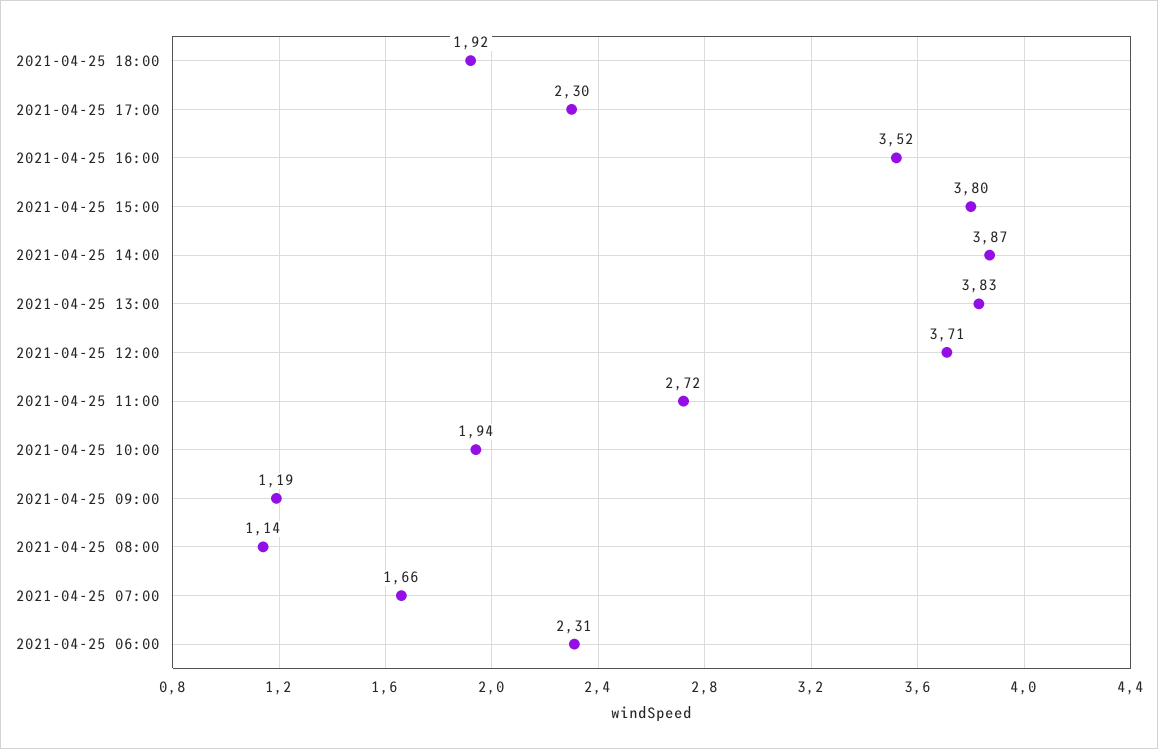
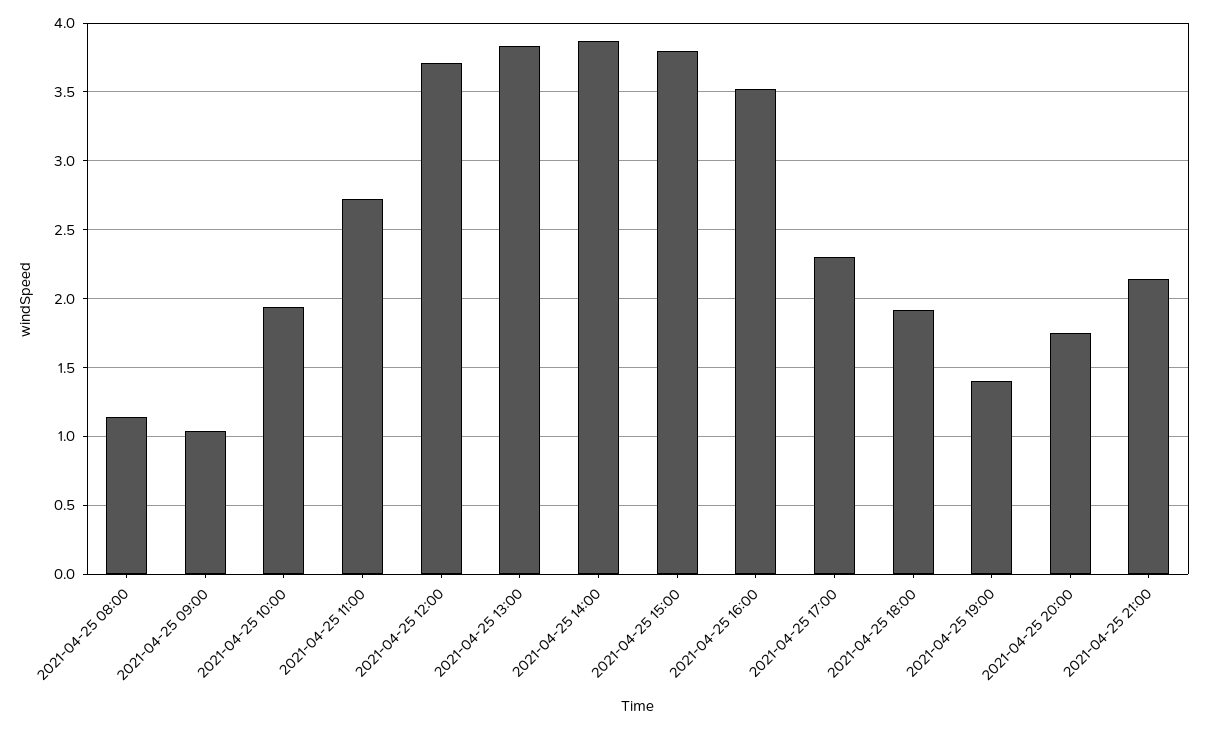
2021-04-25 09:00: 1.19 -> 1.05
2021-04-25 07:00: 1.66 -> none
2021-04-25 06:00: 2.31 -> none
2021-04-25 19:00: none -> 1.4
2021-04-25 20:00: none -> 1.75
2021-04-25 21:00: none -> 2.15

